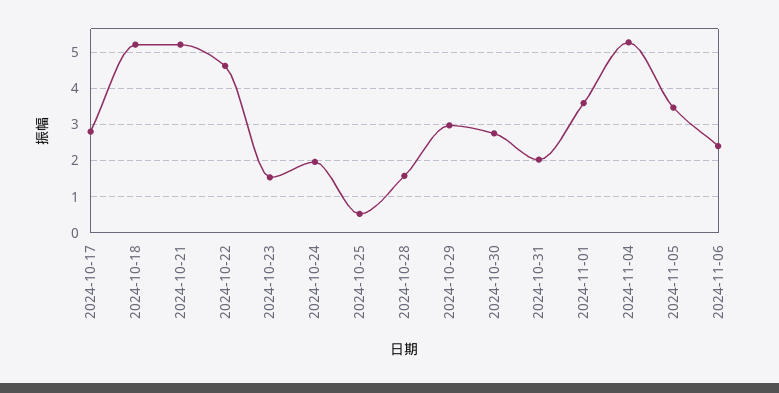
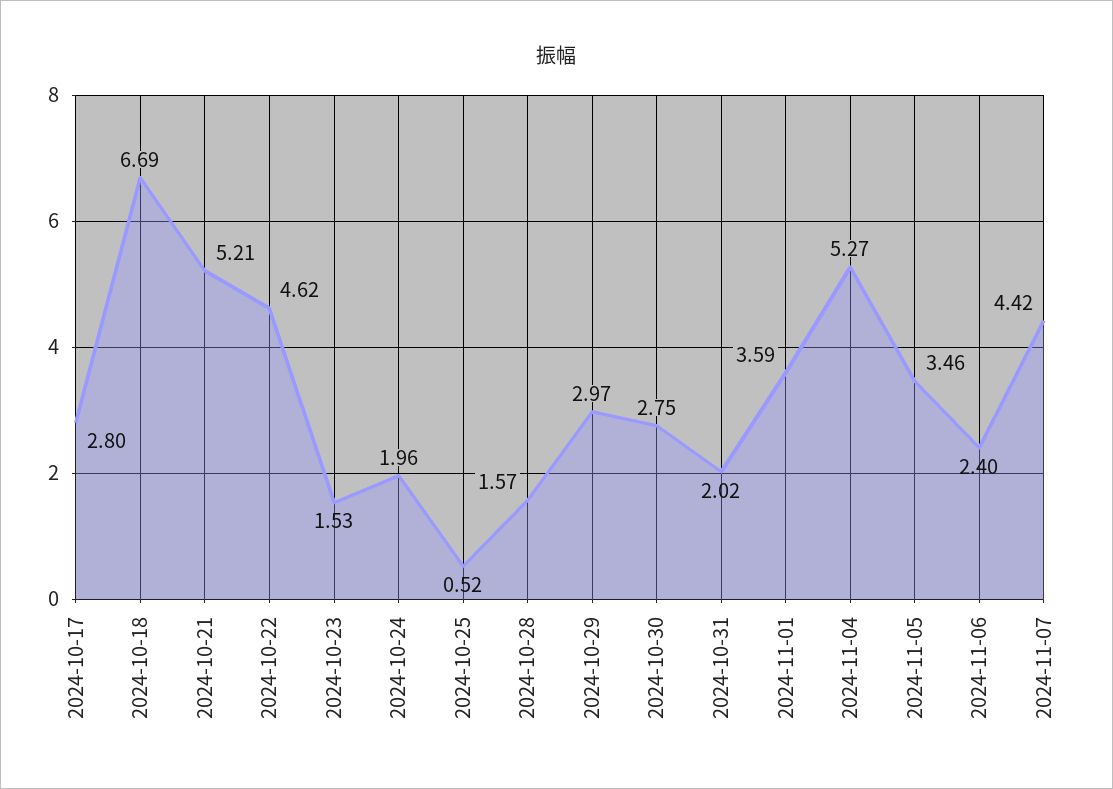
2024-10-18: 5.2 -> 6.69
2024-11-07: none -> 4.42

